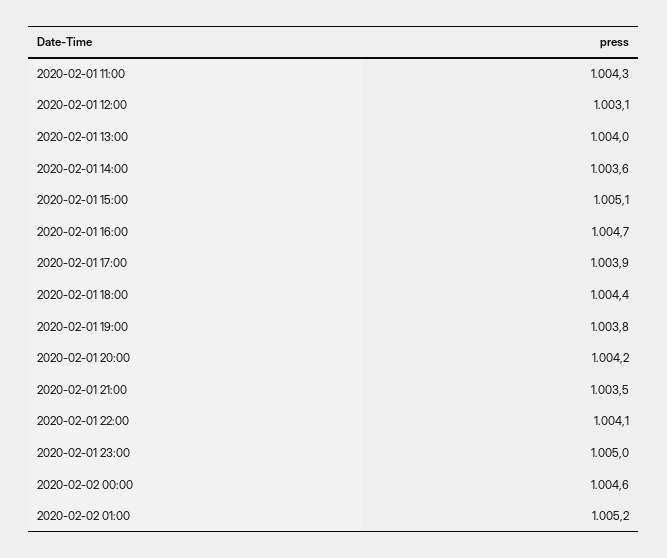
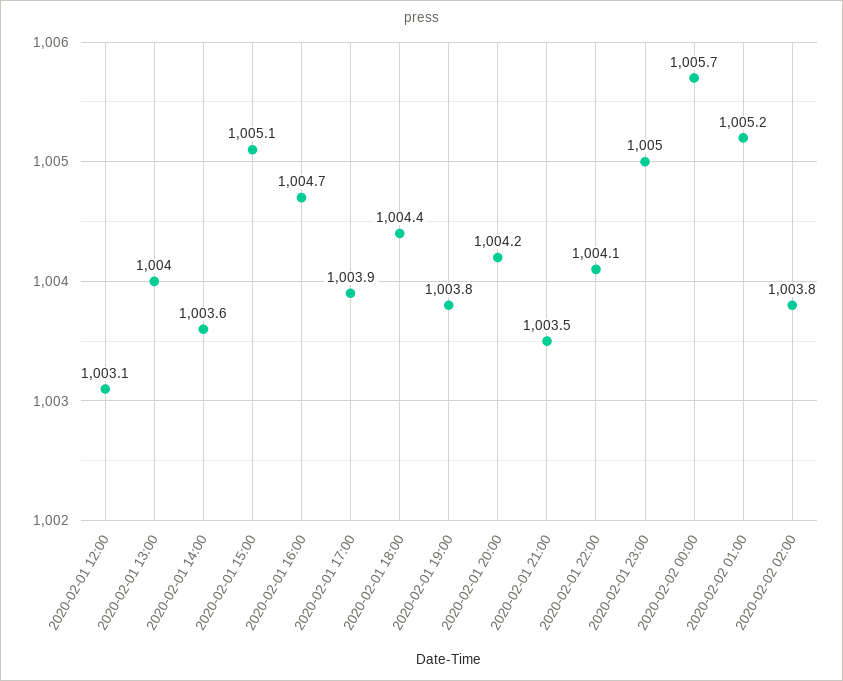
2020-02-01 11:00: 1004.3 -> none
2020-02-02 00:00: 1004.6 -> 1005.7
2020-02-02 02:00: none -> 1003.8

